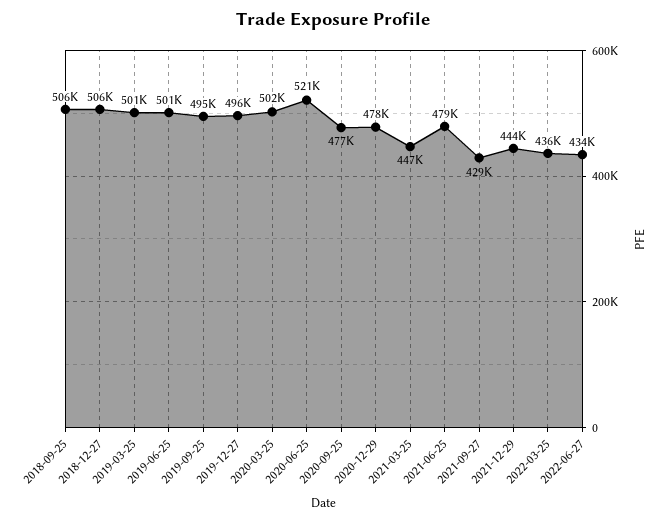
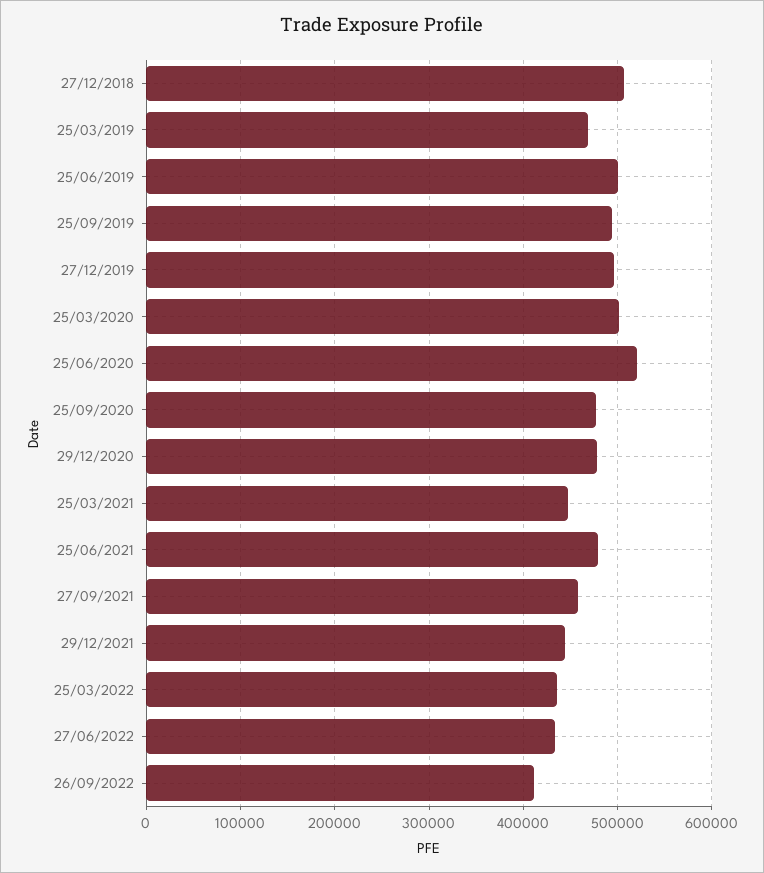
2018-09-25: 506000 -> none
2019-03-25: 501000 -> 470000
2021-09-27: 429000 -> 460000
26/09/2022: none -> 410000

